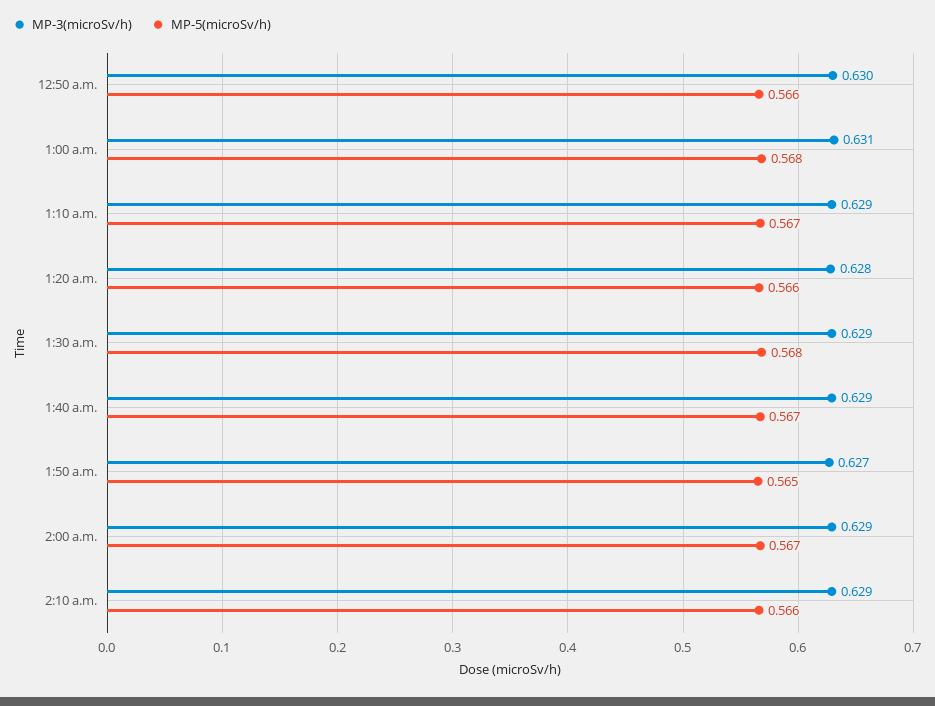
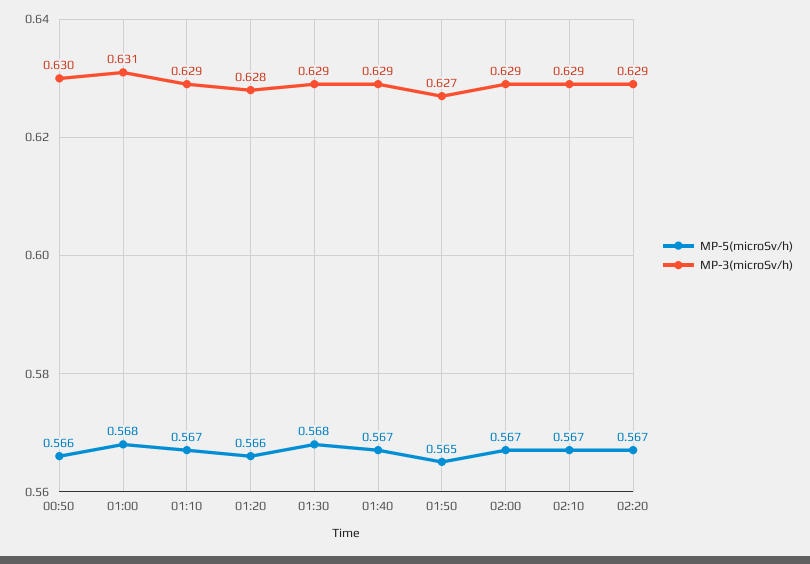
MP-5(microSv/h), 2:10 a.m.: 0.566 -> 0.567
MP-5(microSv/h), 02:20: none -> 0.567
MP-3(microSv/h), 02:20: none -> 0.629

